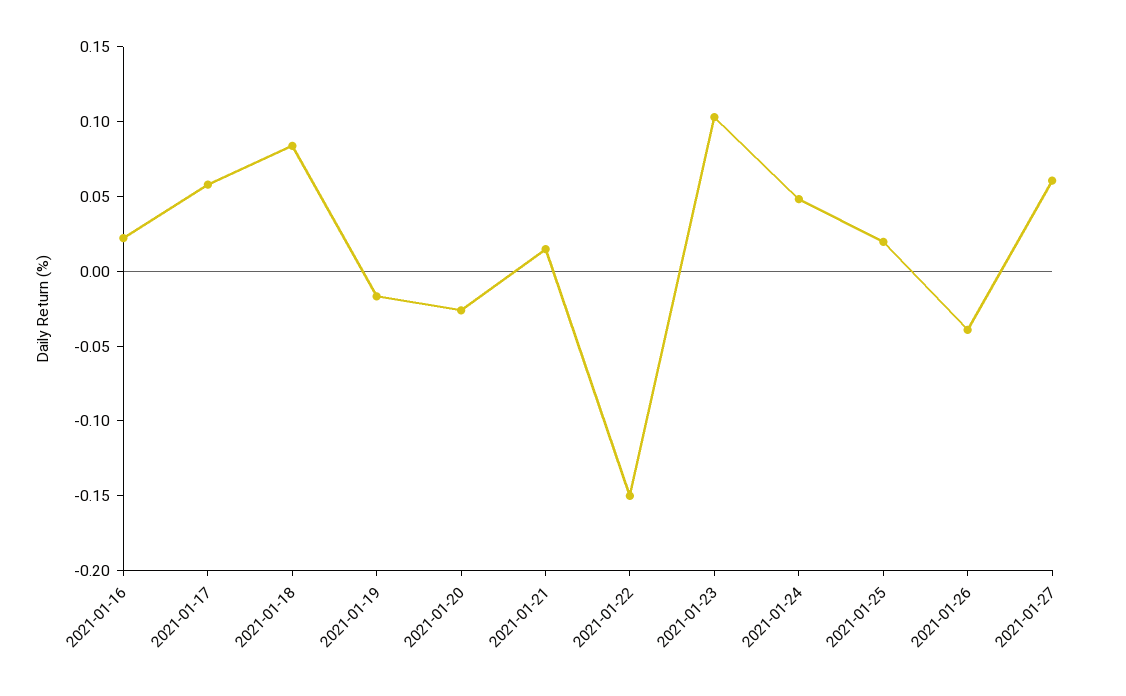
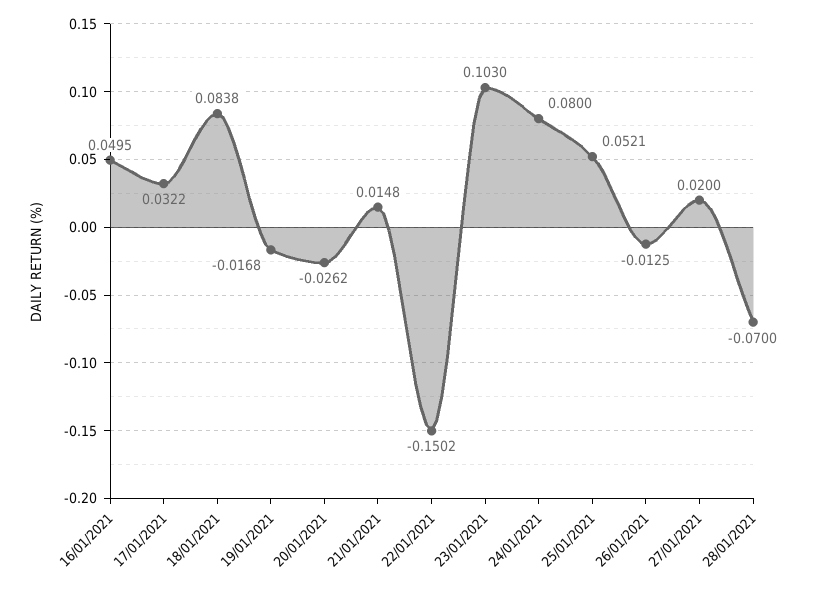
2021-01-16: 0.02 -> 0.0495
2021-01-17: 0.06 -> 0.0322
2021-01-24: 0.05 -> 0.08
2021-01-25: 0.02 -> 0.0521
2021-01-26: -0.04 -> -0.0125
2021-01-27: 0.06 -> 0.02
28/01/2021: none -> -0.07

